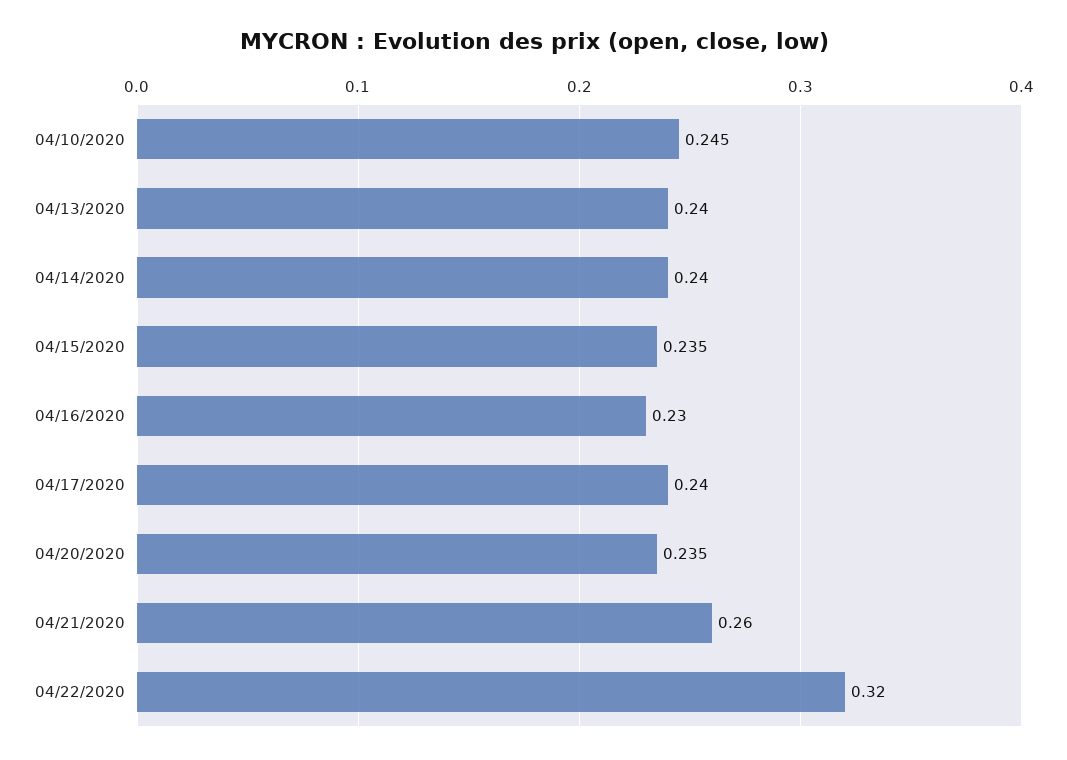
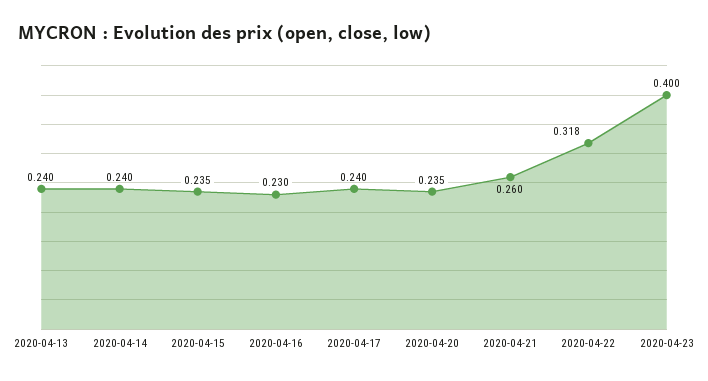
04/10/2020: 0.245 -> none
04/22/2020: 0.32 -> 0.318
2020-04-23: none -> 0.4

